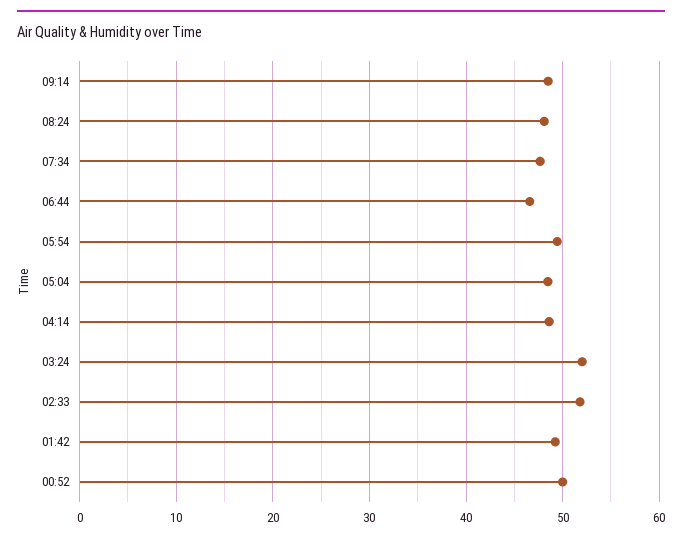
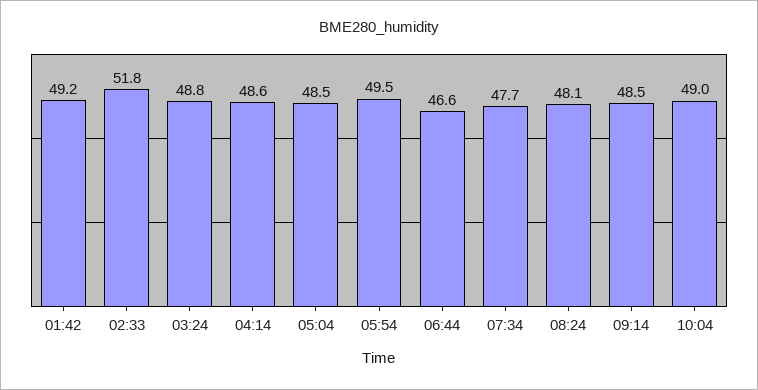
03:24: 52 -> 48.8
00:52: 50 -> none
10:04: none -> 49

